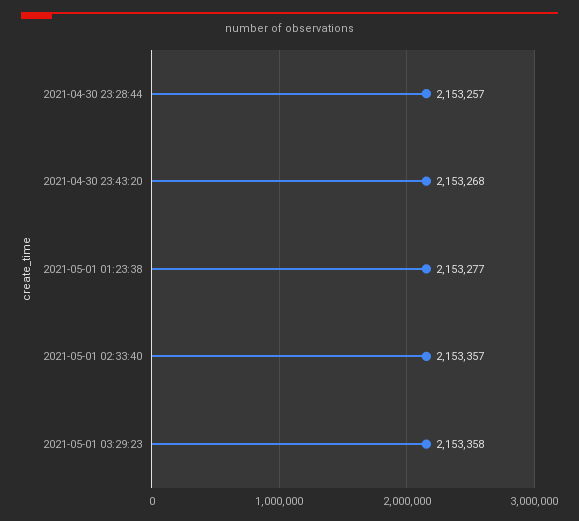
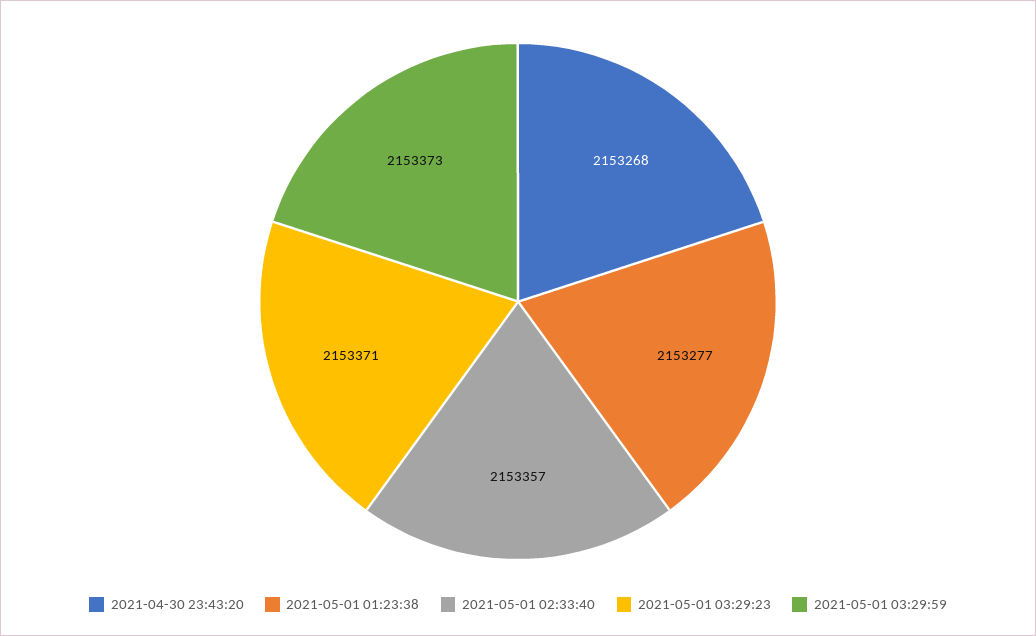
2021-04-30 23:28:44: 2153257 -> none
2021-05-01 03:29:23: 2153358 -> 2153371
2021-05-01 03:29:59: none -> 2153373

